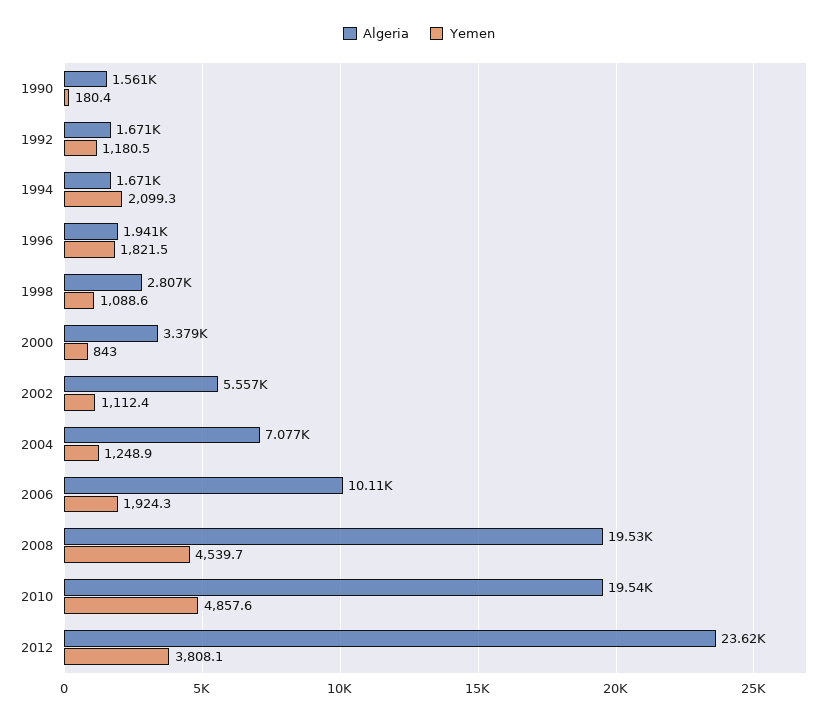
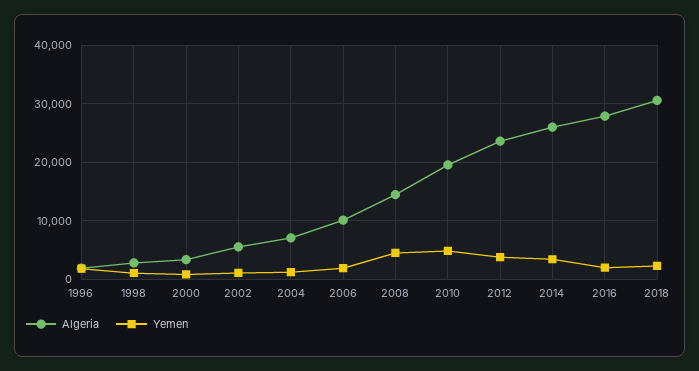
Algeria, 1990: 1561 -> none
Yemen, 1990: 180.4 -> none
Algeria, 1992: 1671 -> none
Yemen, 1992: 1180.5 -> none
Algeria, 1994: 1671 -> none
Yemen, 1994: 2099.3 -> none
Algeria, 2008: 19530 -> 14000
Algeria, 2014: none -> 26000
Yemen, 2014: none -> 4000
Algeria, 2016: none -> 28000
Yemen, 2016: none -> 2000
Algeria, 2018: none -> 30000
Yemen, 2018: none -> 2000

